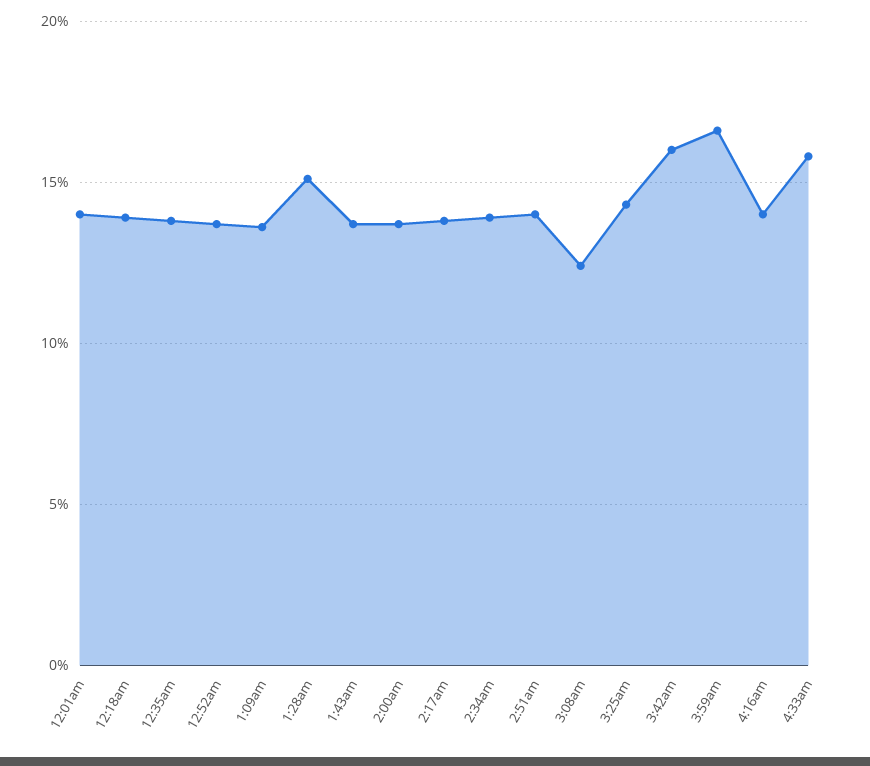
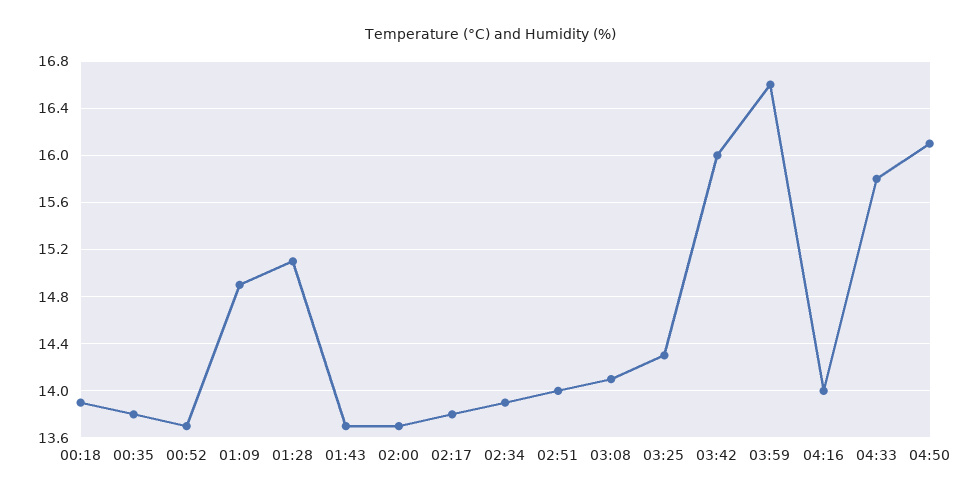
12:01am: 14 -> none
1:09am: 13.5 -> 14.9
3:08am: 12.5 -> 14.1
04:50: none -> 16.1

